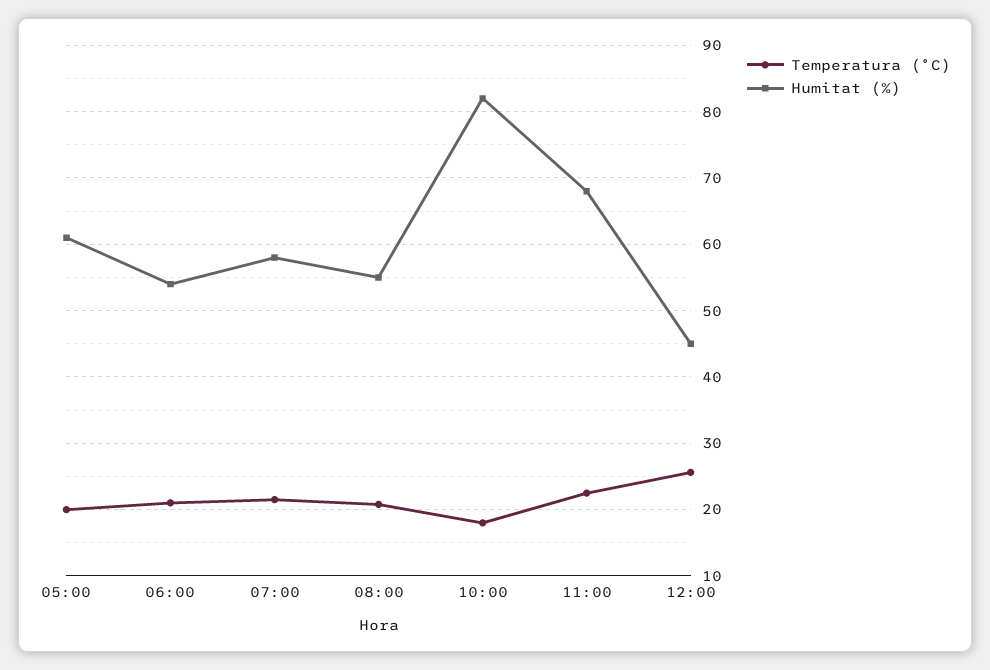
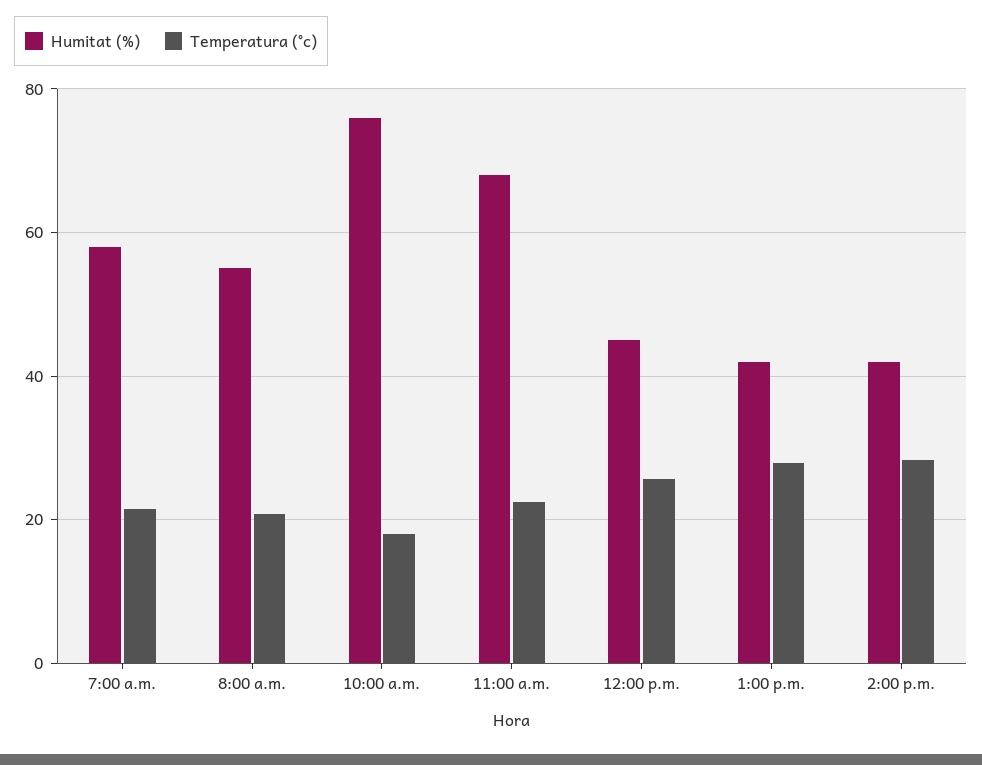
Temperatura (°C), 05:00: 20 -> none
Humitat (%), 05:00: 61 -> none
Temperatura (°C), 06:00: 21 -> none
Humitat (%), 06:00: 54 -> none
Humitat (%), 10:00: 82 -> 76
Humitat (%), 1:00 p.m.: none -> 42
Temperatura (°C), 1:00 p.m.: none -> 28
Humitat (%), 2:00 p.m.: none -> 42
Temperatura (°C), 2:00 p.m.: none -> 28

